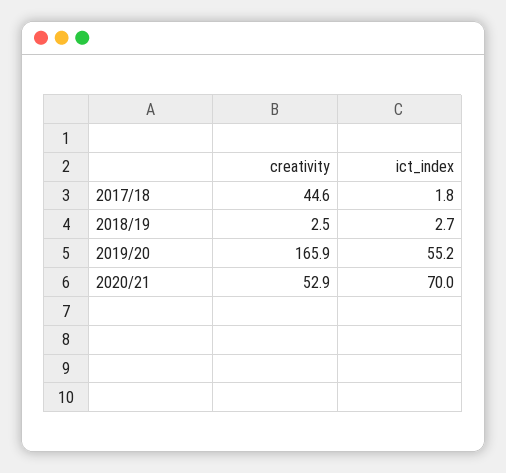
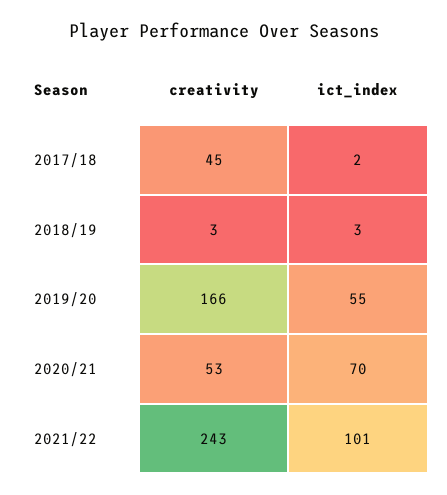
creativity, 2021/22: none -> 243
ict_index, 2021/22: none -> 101

